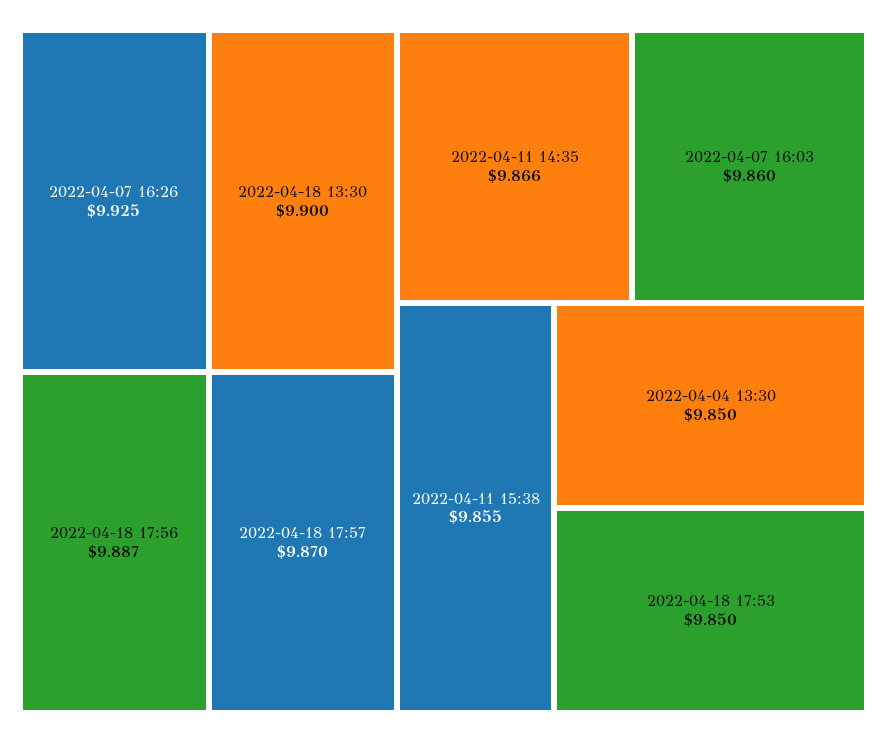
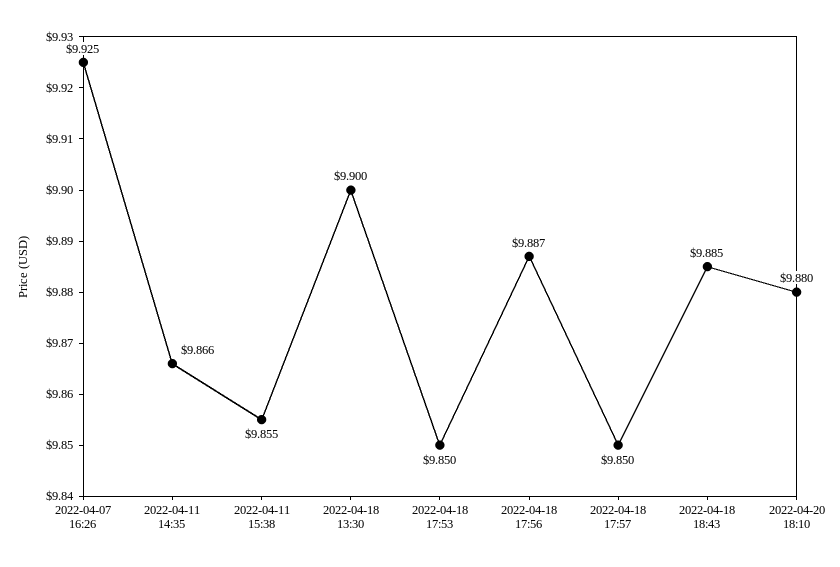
2022-04-18 17:57: 9.87 -> 9.85
2022-04-07 16:03: 9.86 -> none
2022-04-04 13:30: 9.85 -> none
2022-04-18 18:43: none -> 9.885
2022-04-20 18:10: none -> 9.88

